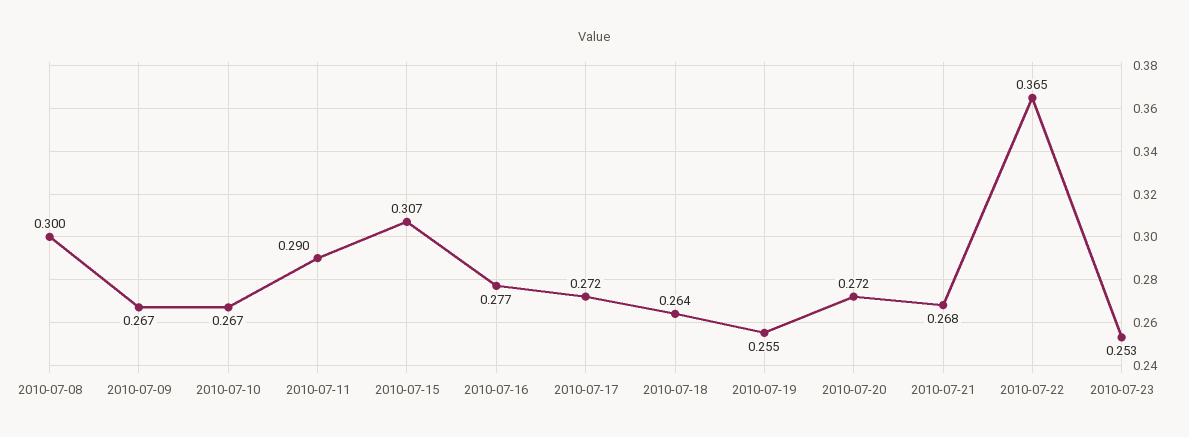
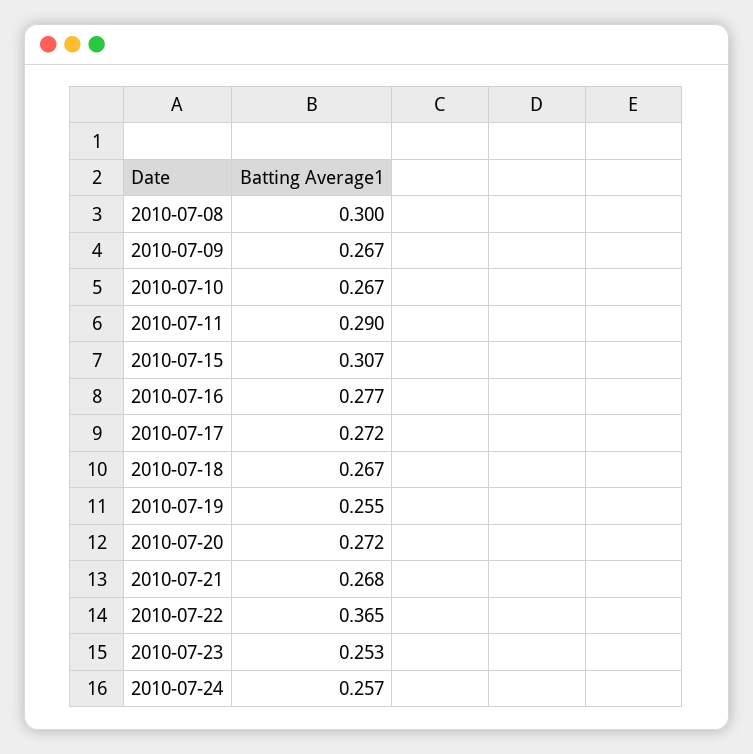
2010-07-18: 0.264 -> 0.267
2010-07-24: none -> 0.257

